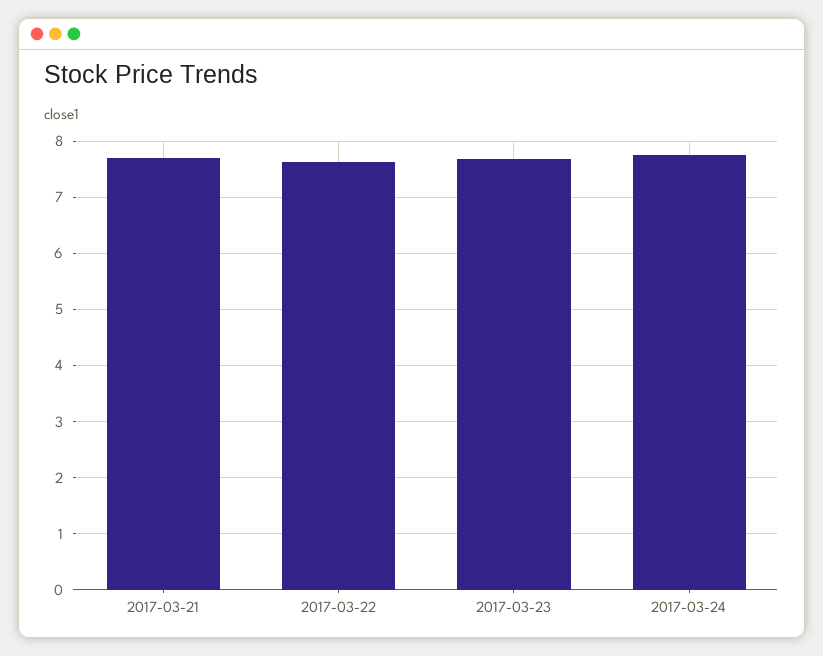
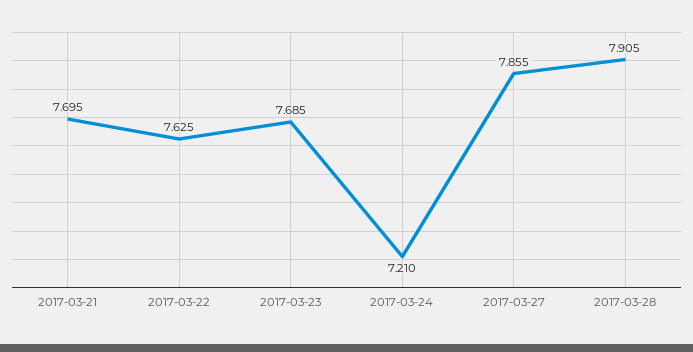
2017-03-24: 7.8 -> 7.21
2017-03-27: none -> 7.855
2017-03-28: none -> 7.905

